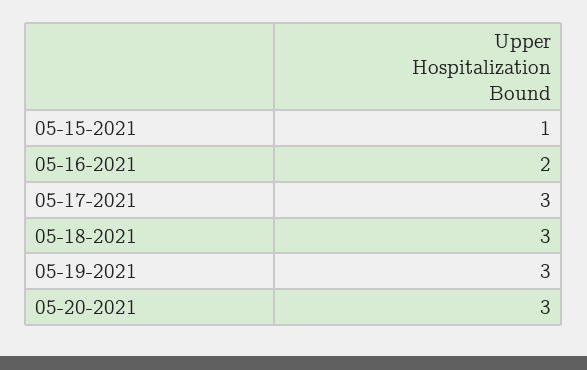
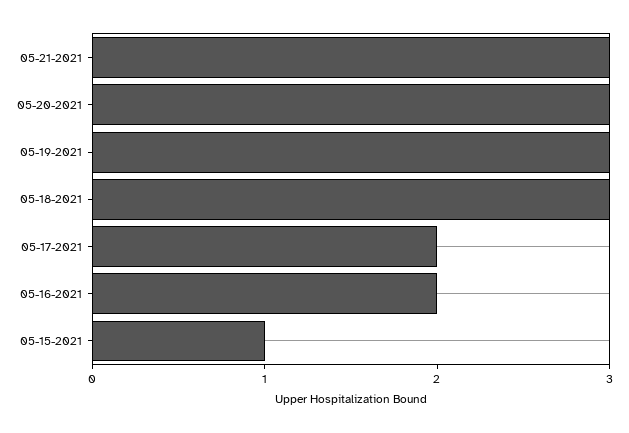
05-17-2021: 3 -> 2
05-21-2021: none -> 3

